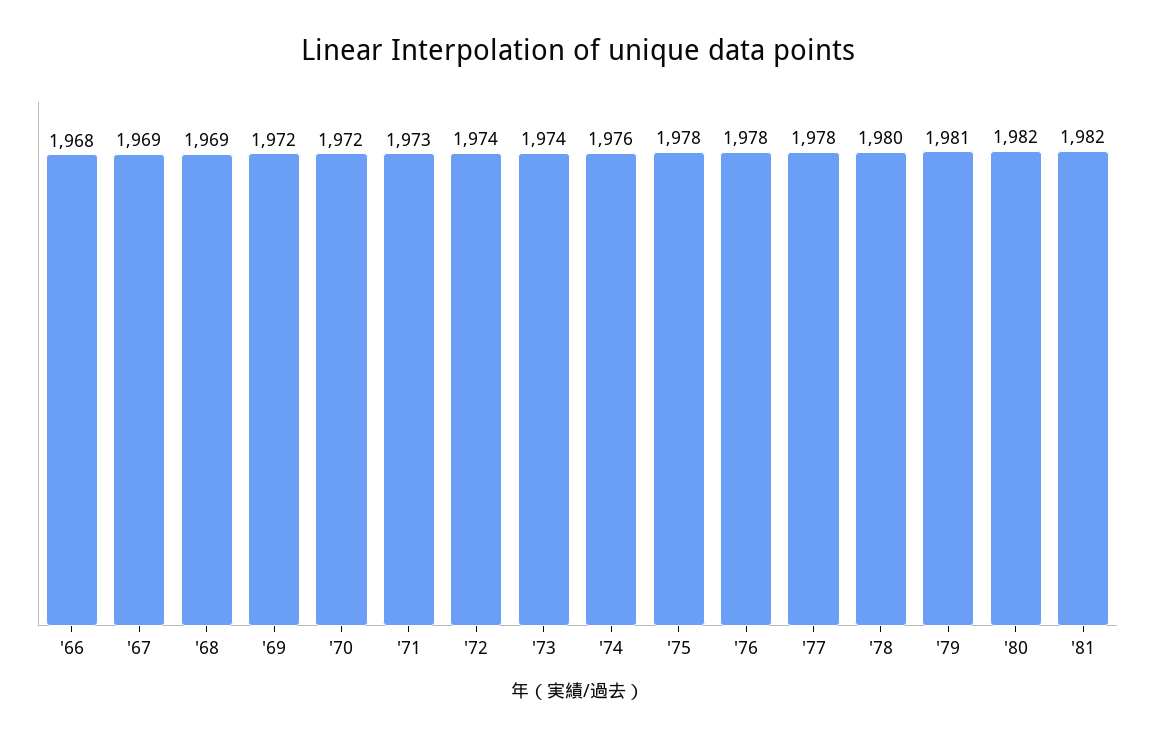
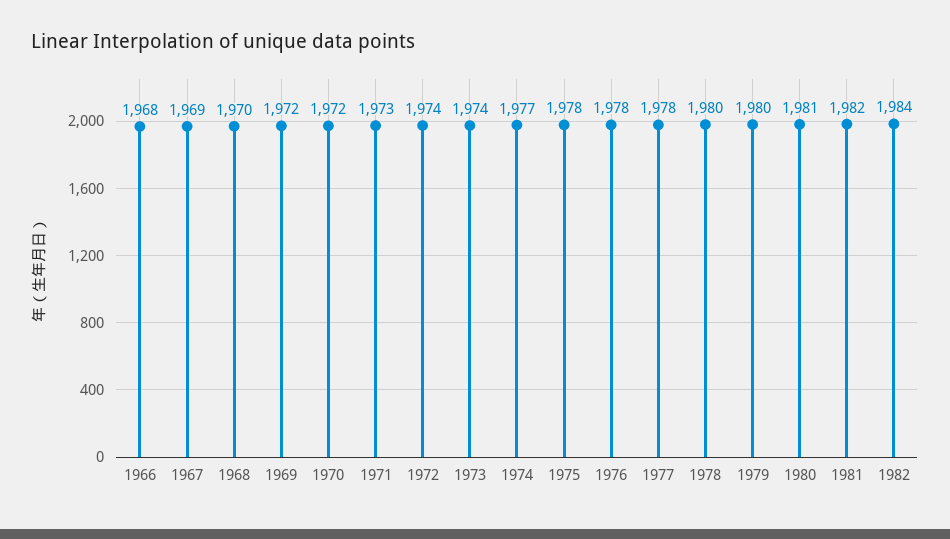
'68: 1969 -> 1970
'74: 1976 -> 1977
'79: 1981 -> 1980
'80: 1982 -> 1981
1982: none -> 1984

